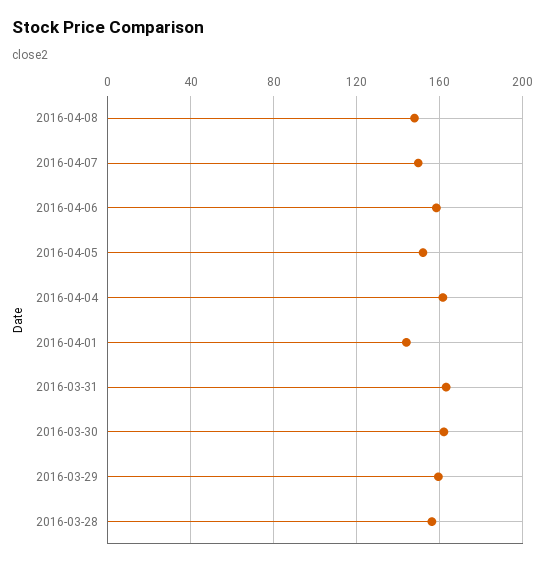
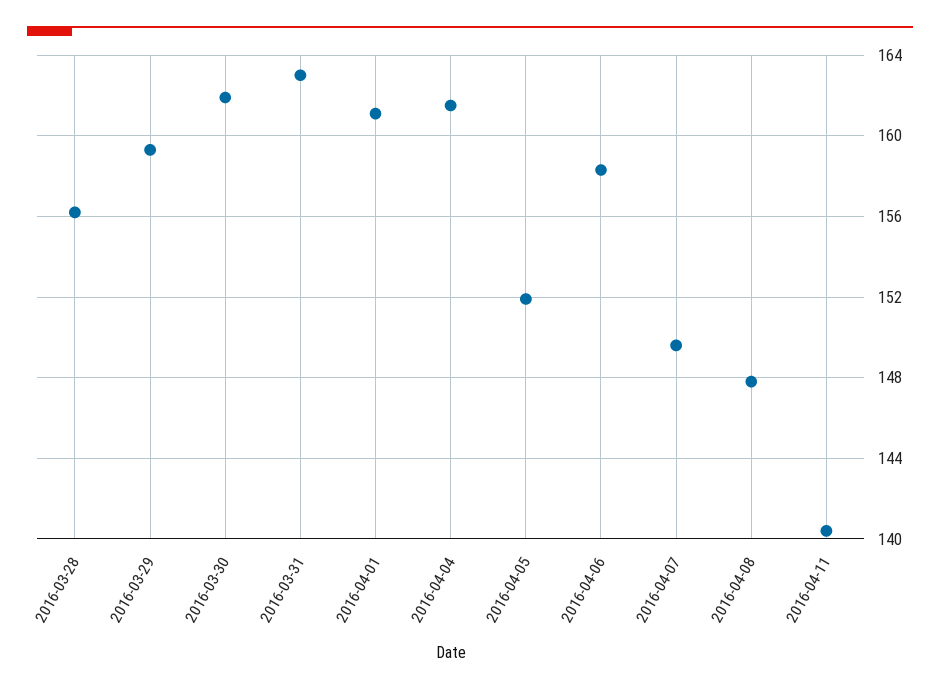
2016-04-01: 145 -> 161
2016-04-11: none -> 140.5

